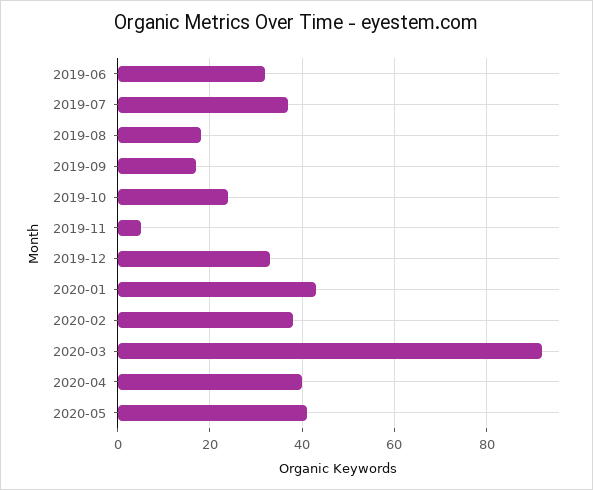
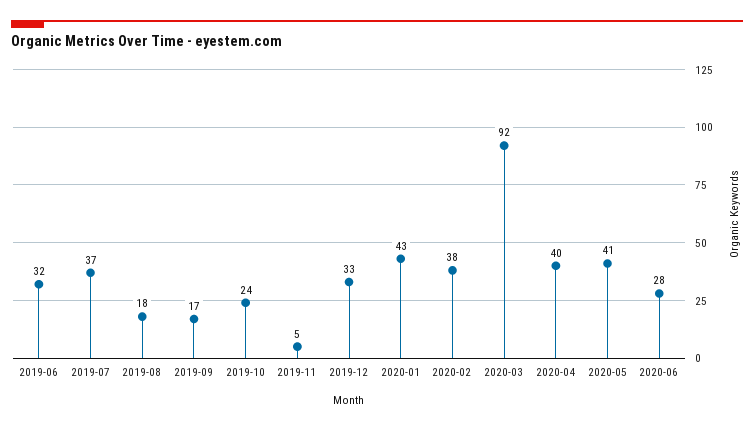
2020-06: none -> 28

